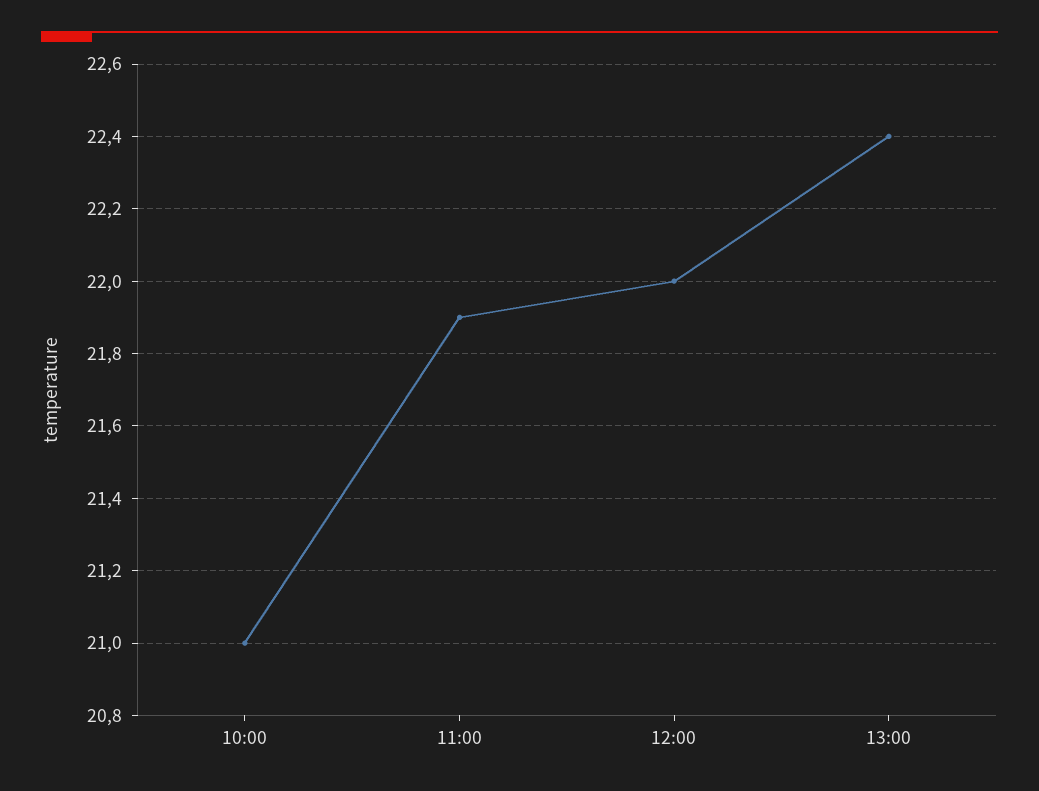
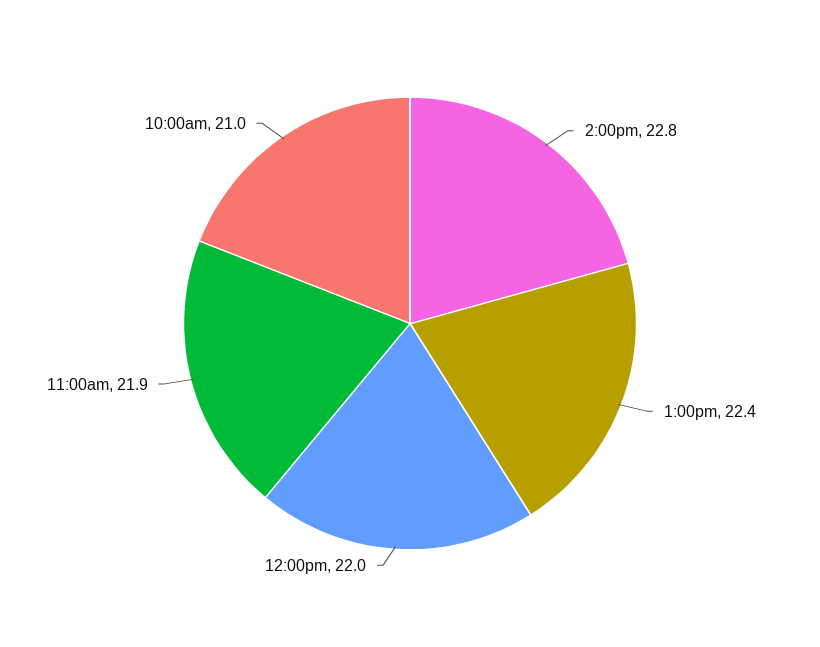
2:00pm: none -> 22.8

